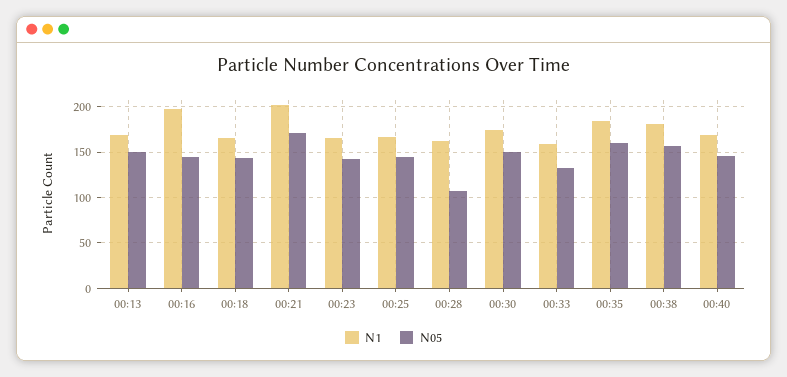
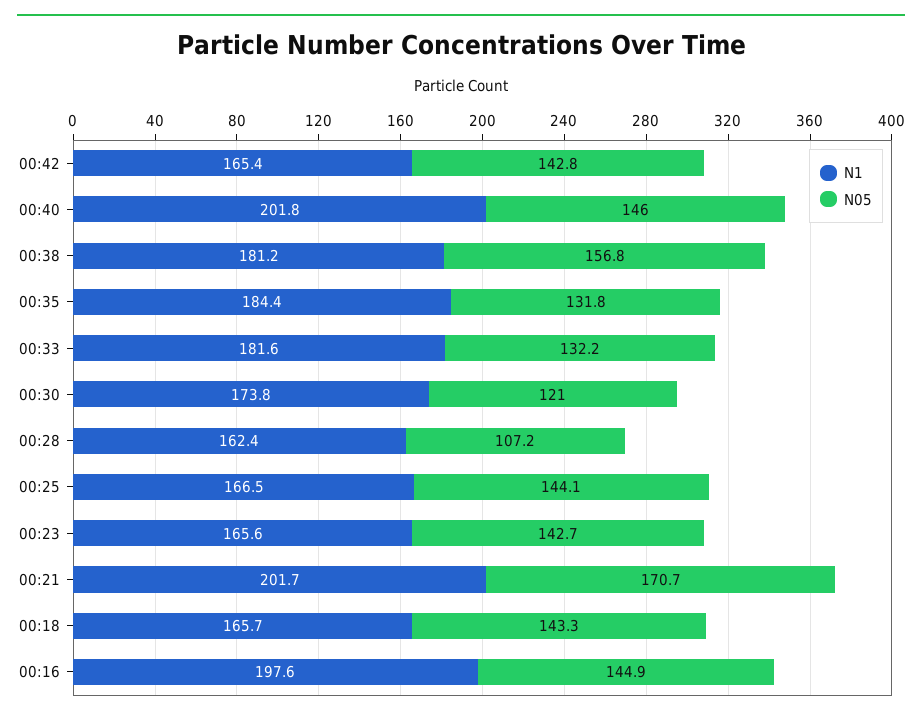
N1, 00:13: 170 -> none
N05, 00:13: 150 -> none
N05, 00:30: 150 -> 121
N1, 00:33: 160 -> 181.6
N05, 00:35: 160 -> 131.8
N1, 00:40: 170 -> 201.8
N1, 00:42: none -> 165.4
N05, 00:42: none -> 142.8

